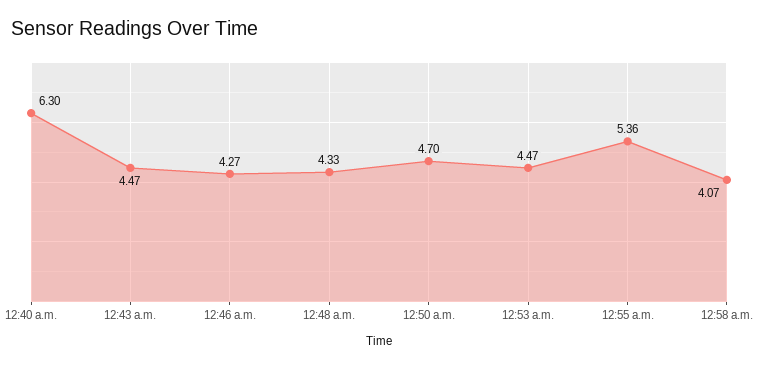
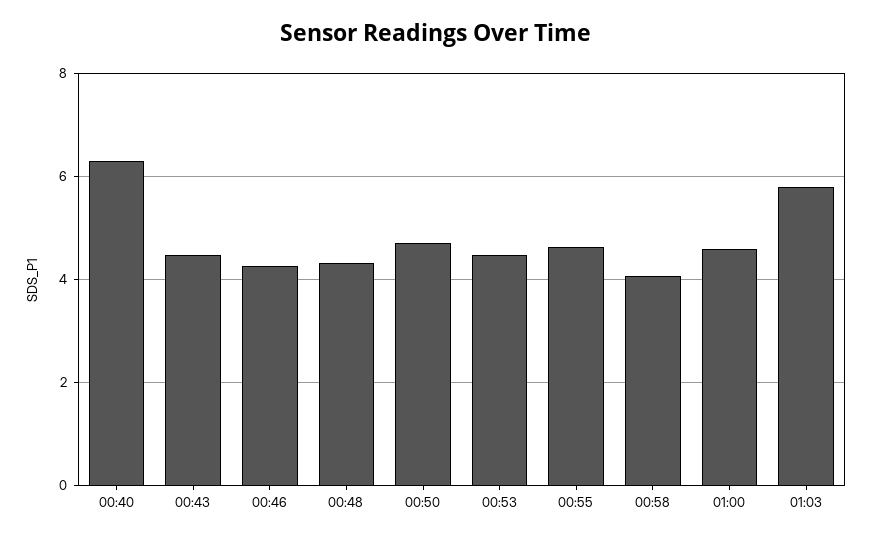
12:55 a.m.: 5.36 -> 4.6
01:00: none -> 4.6
01:03: none -> 5.8

